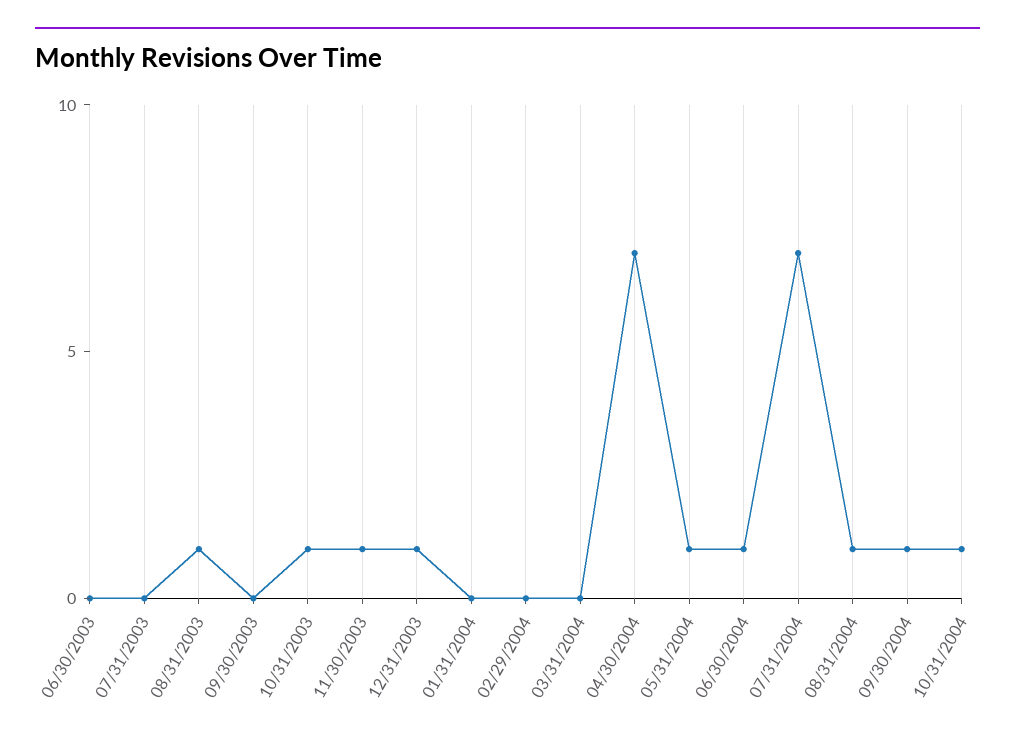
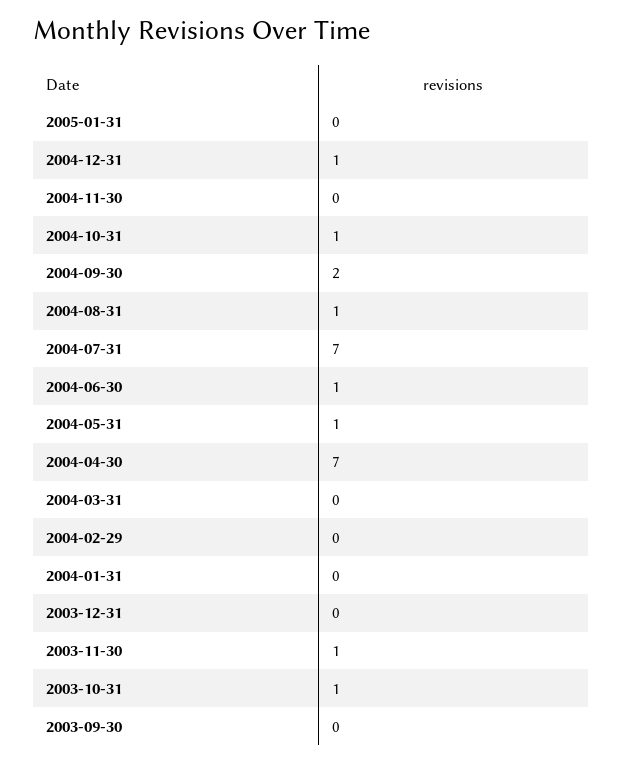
06/30/2003: 0 -> none
07/31/2003: 0 -> none
08/31/2003: 1 -> none
12/31/2003: 1 -> 0
09/30/2004: 1 -> 2
2005-01-31: none -> 0
2004-12-31: none -> 1
2004-11-30: none -> 0

